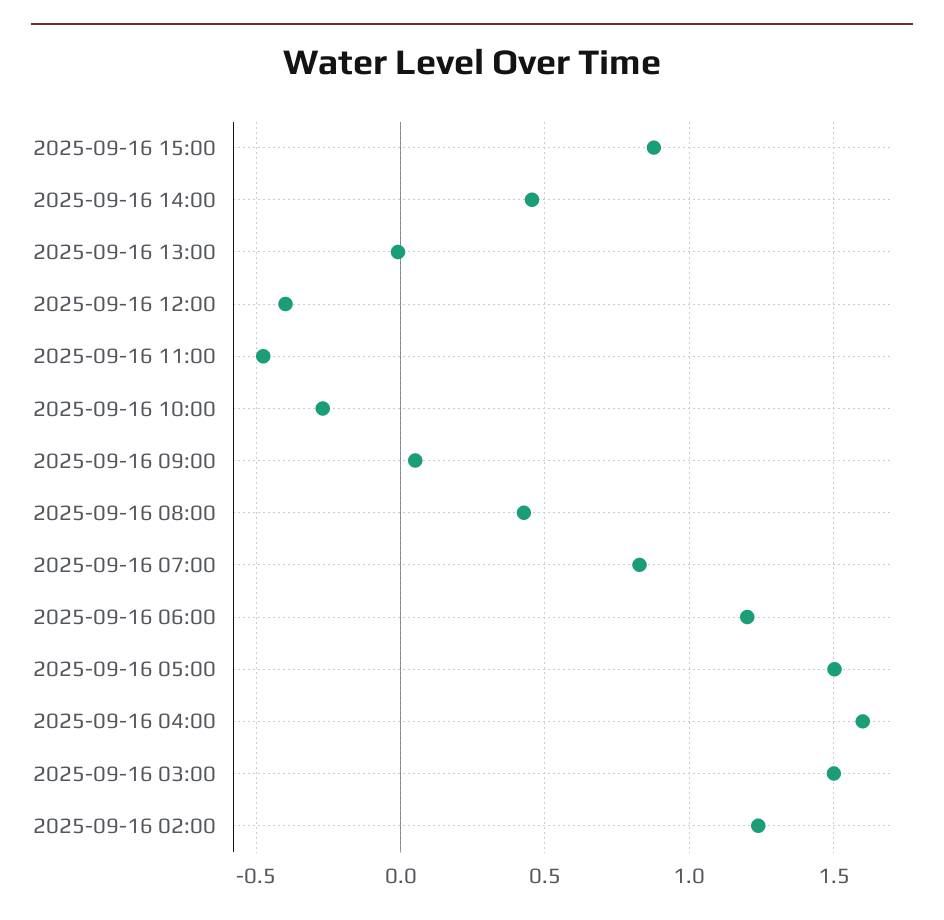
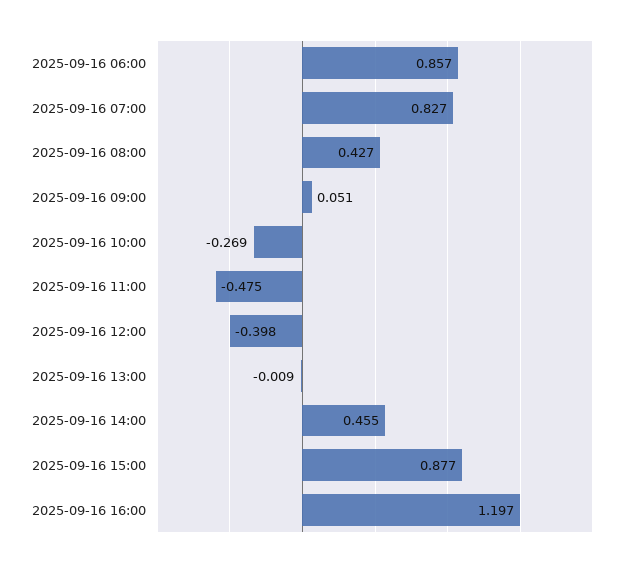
2025-09-16 06:00: 1.2 -> 0.857
2025-09-16 05:00: 1.5 -> none
2025-09-16 04:00: 1.6 -> none
2025-09-16 03:00: 1.5 -> none
2025-09-16 02:00: 1.25 -> none
2025-09-16 16:00: none -> 1.197

